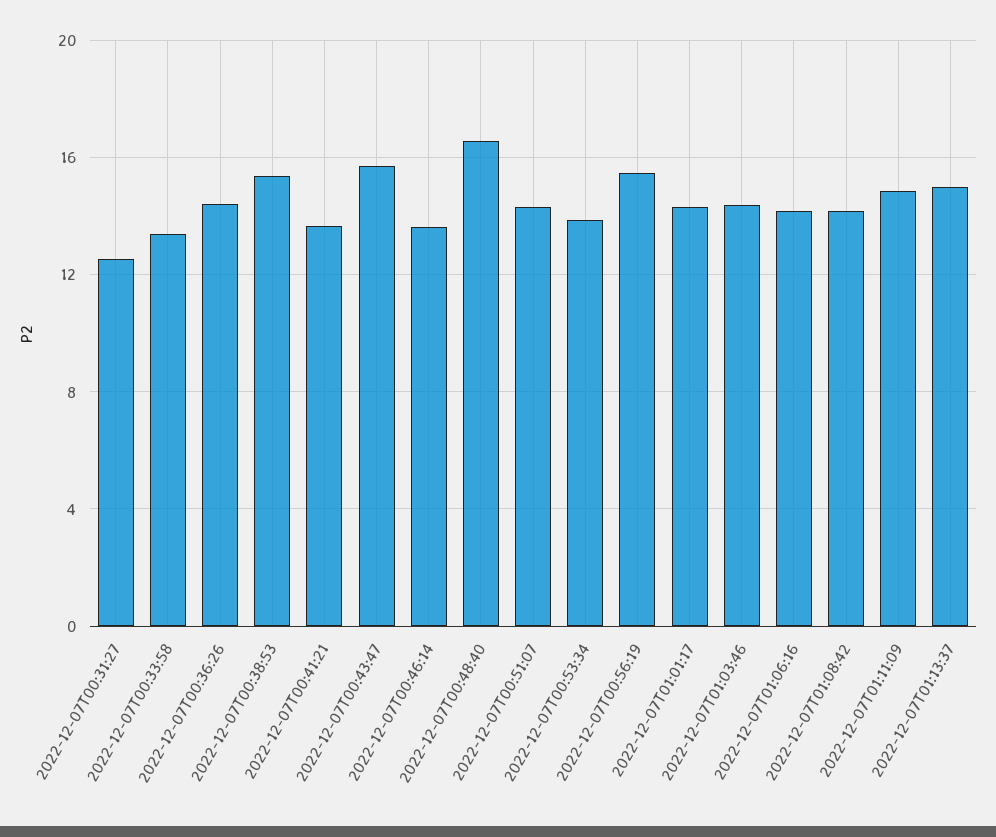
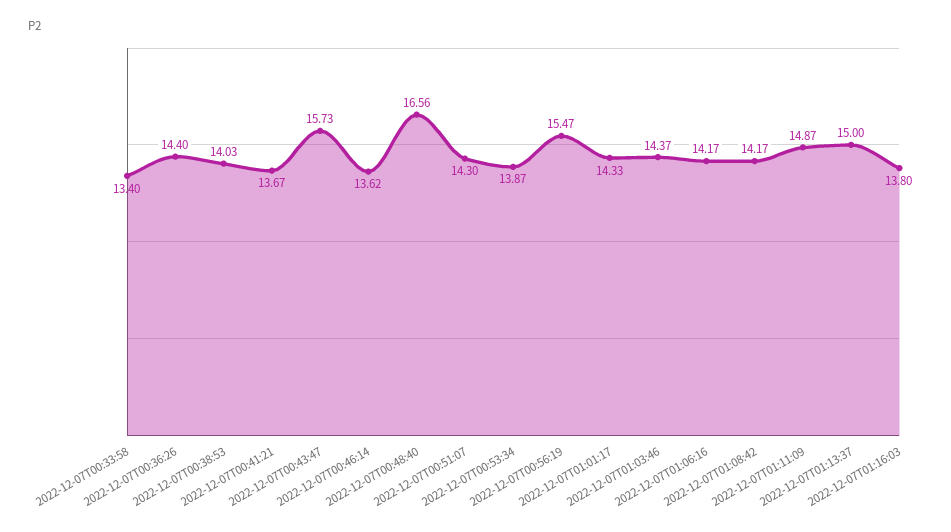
2022-12-07T00:31:27: 12.5 -> none
2022-12-07T00:38:53: 15.5 -> 14.03
2022-12-07T01:16:03: none -> 13.8

